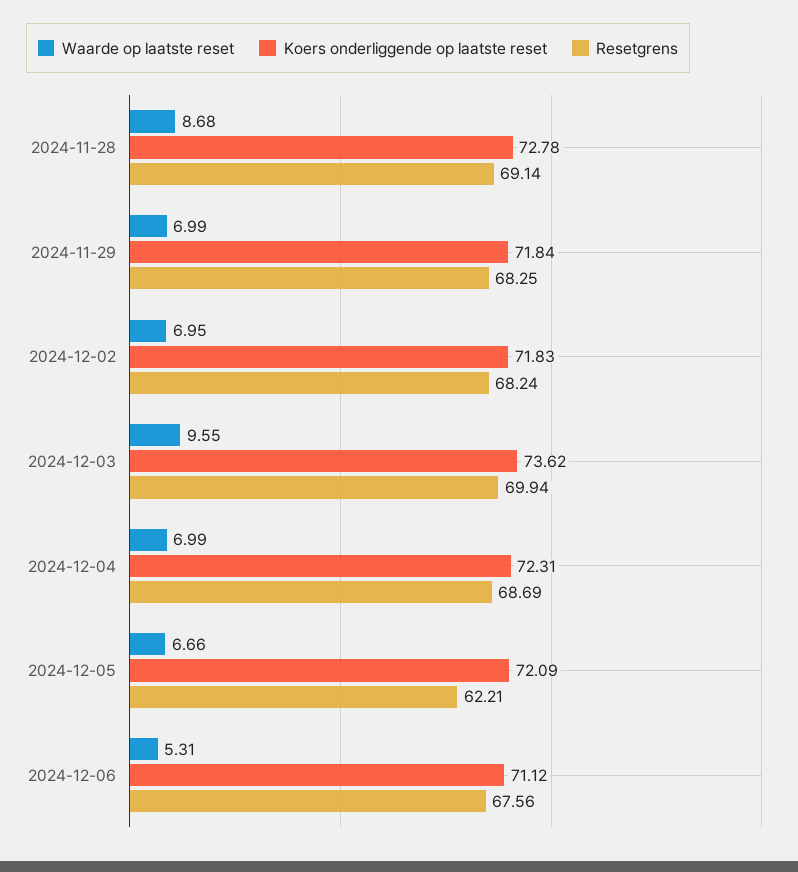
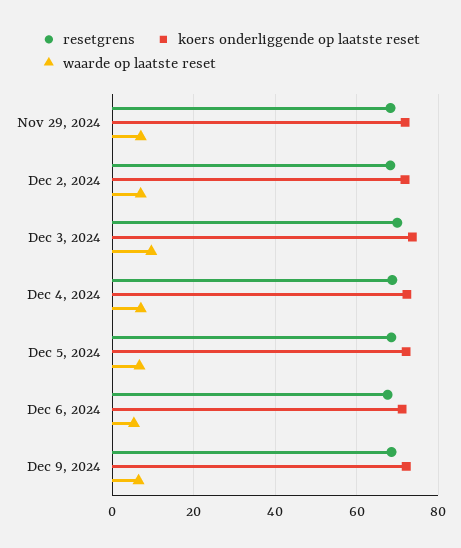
Waarde op laatste reset, 2024-11-28: 8.68 -> none
Koers onderliggende op laatste reset, 2024-11-28: 72.78 -> none
Resetgrens, 2024-11-28: 69.14 -> none
Resetgrens, 2024-12-05: 62.21 -> 68
Resetgrens, Dec 9, 2024: none -> 68
Koers onderliggende op laatste reset, Dec 9, 2024: none -> 72
Waarde op laatste reset, Dec 9, 2024: none -> 6

